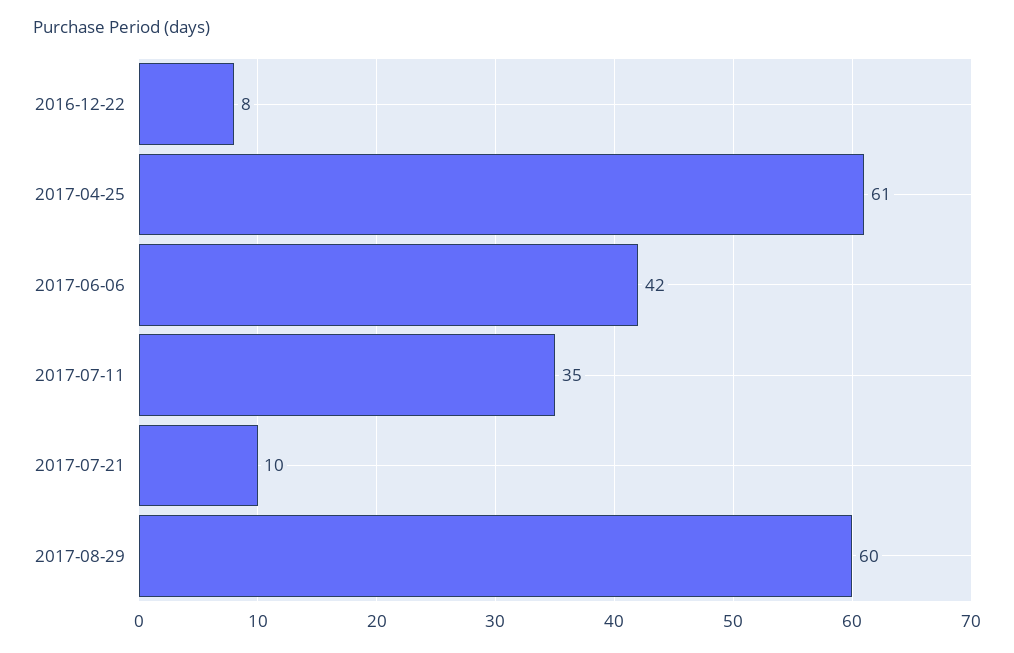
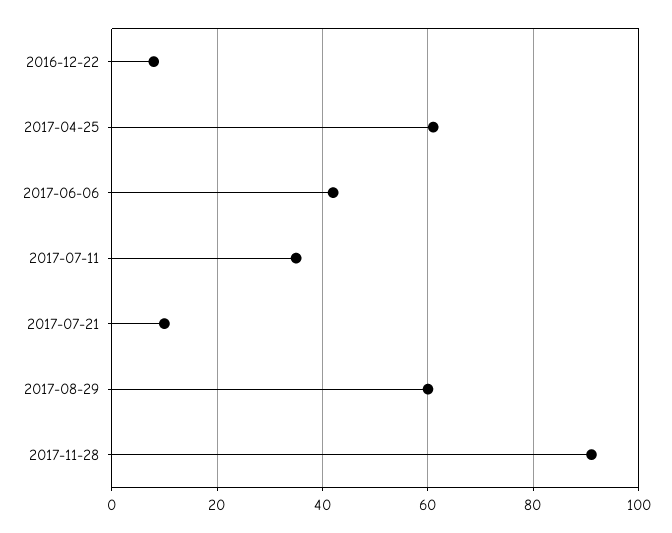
2017-11-28: none -> 90

